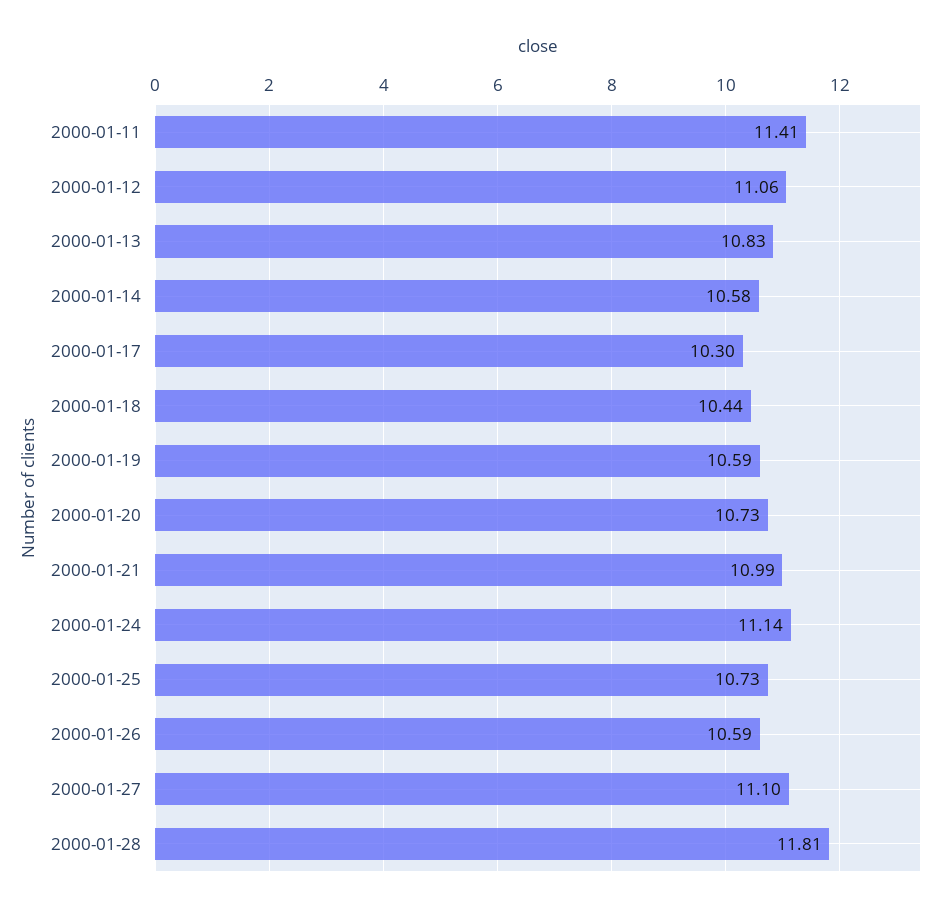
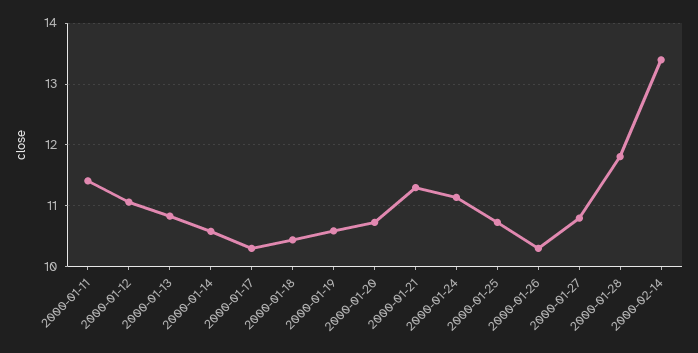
2000-01-21: 10.99 -> 11.3
2000-01-26: 10.59 -> 10.3
2000-01-27: 11.1 -> 10.8
2000-02-14: none -> 13.4

